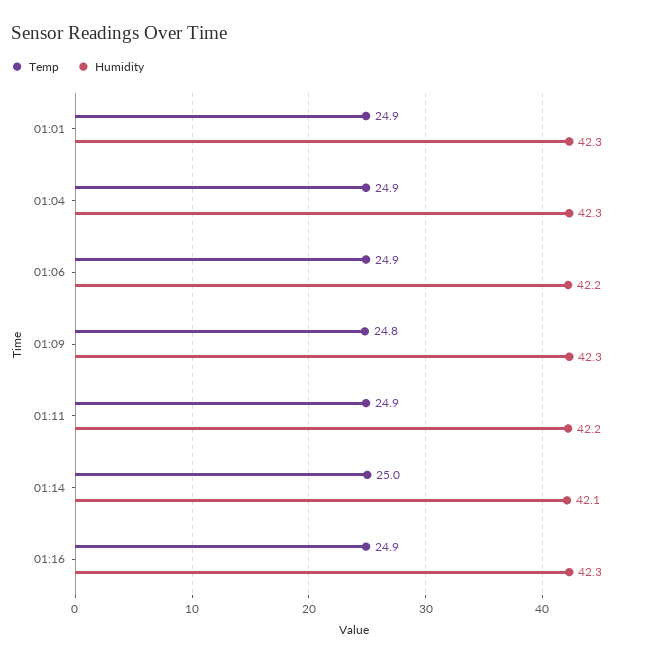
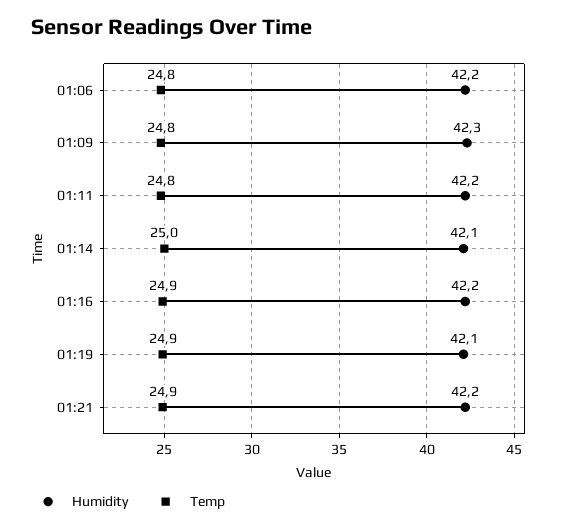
Temp, 01:01: 24.9 -> none
Humidity, 01:01: 42.3 -> none
Temp, 01:04: 24.9 -> none
Humidity, 01:04: 42.3 -> none
Temp, 01:06: 24.9 -> 24.8
Temp, 01:11: 24.9 -> 24.8
Humidity, 01:16: 42.3 -> 42.2
Humidity, 01:19: none -> 42.1
Temp, 01:19: none -> 24.9
Humidity, 01:21: none -> 42.2
Temp, 01:21: none -> 24.9

